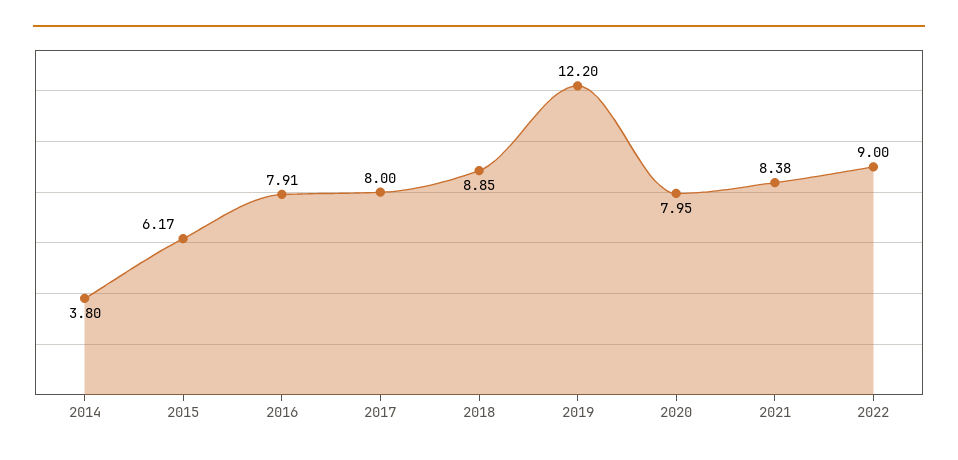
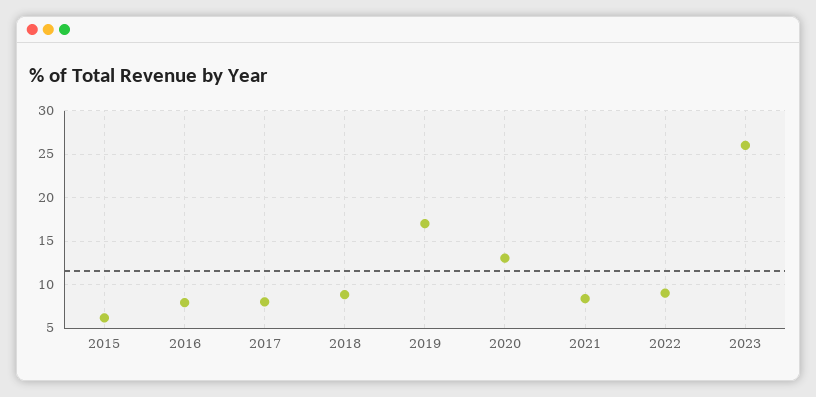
2014: 3.8 -> none
2019: 12.2 -> 17
2020: 7.95 -> 13
2023: none -> 26

